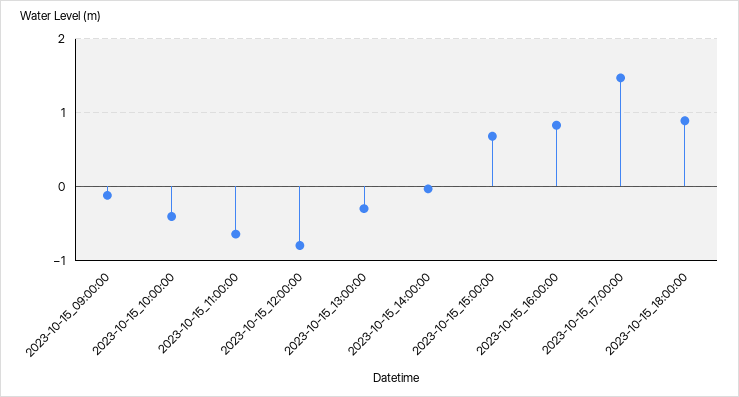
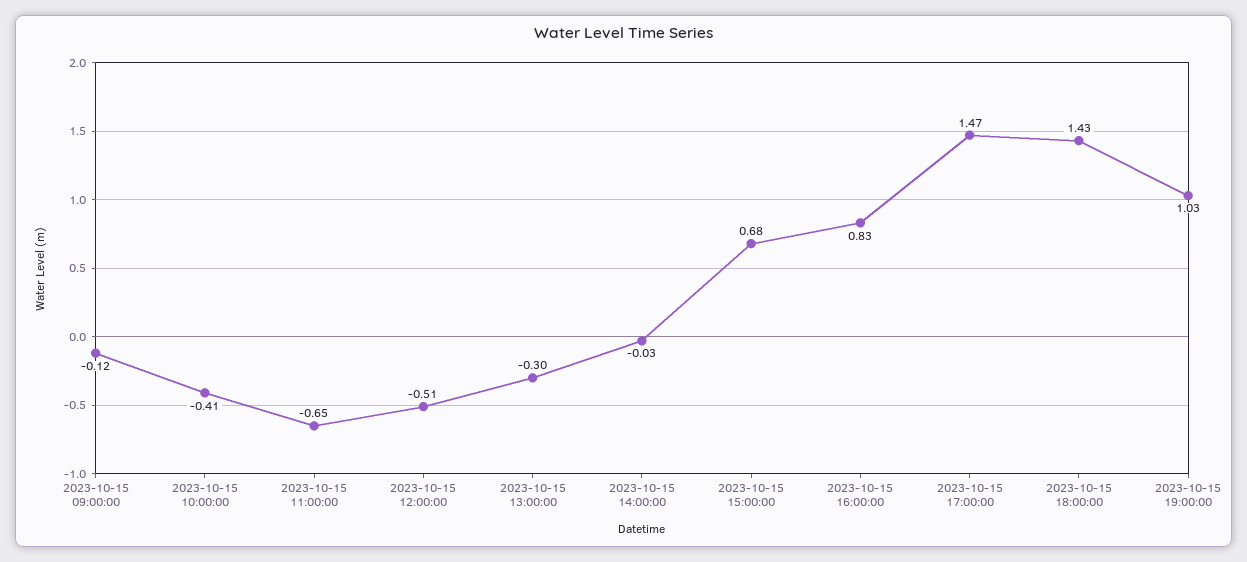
2023-10-15_12:00:00: -0.8 -> -0.51
2023-10-15_18:00:00: 0.9 -> 1.43
2023-10-15 19:00:00: none -> 1.03

